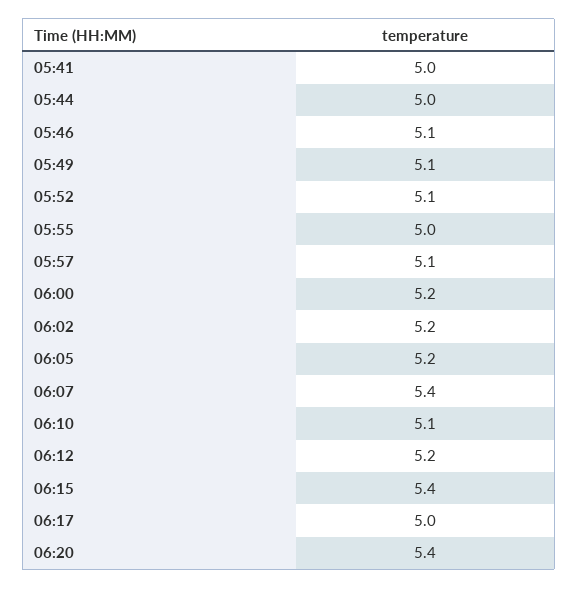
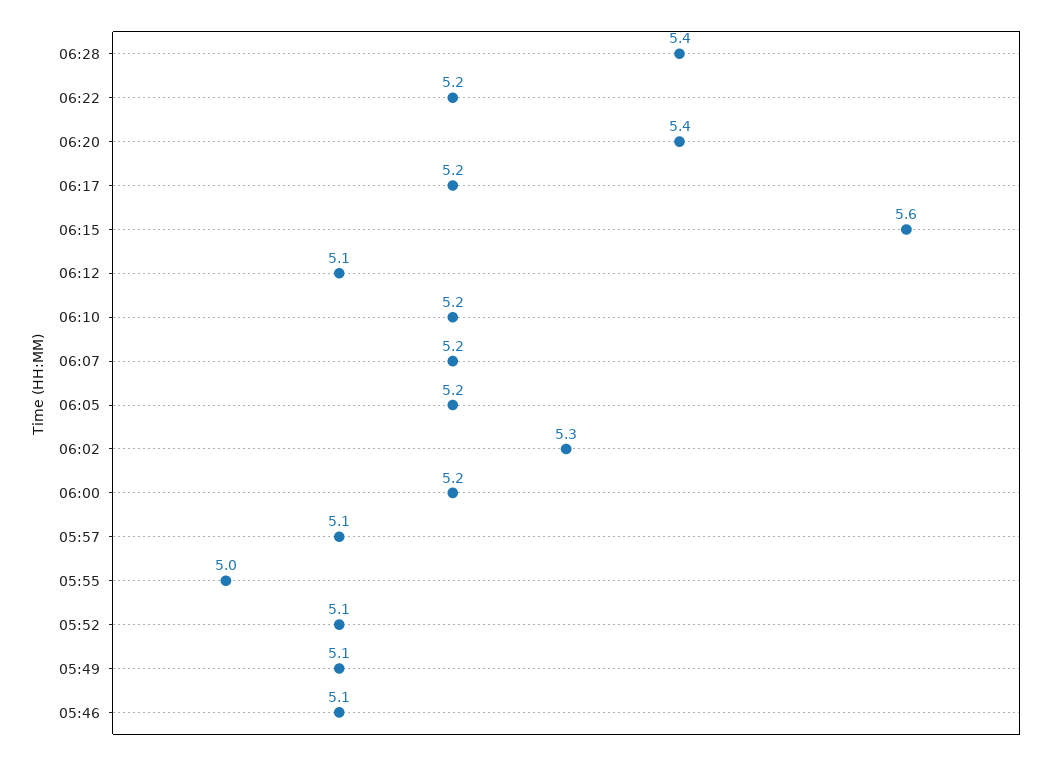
05:41: 5 -> none
05:44: 5 -> none
06:02: 5.2 -> 5.3
06:07: 5.4 -> 5.2
06:10: 5.1 -> 5.2
06:12: 5.2 -> 5.1
06:15: 5.4 -> 5.6
06:17: 5 -> 5.2
06:28: none -> 5.4
06:22: none -> 5.2

